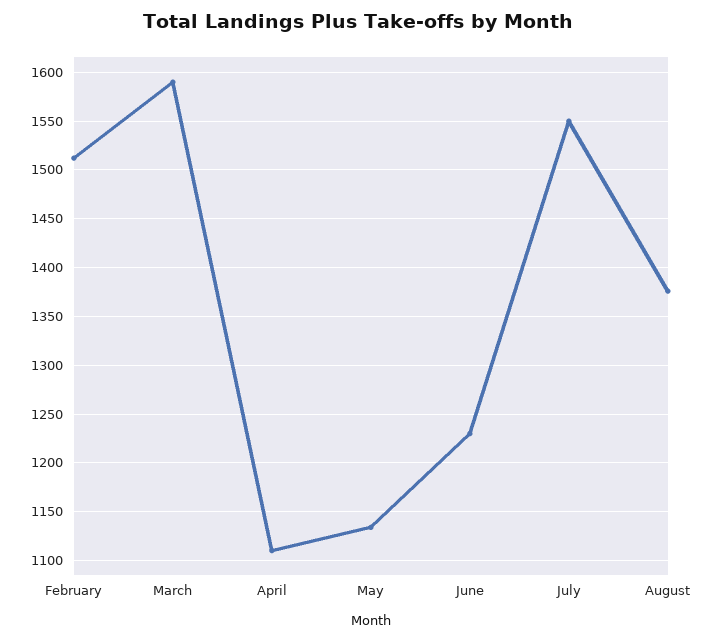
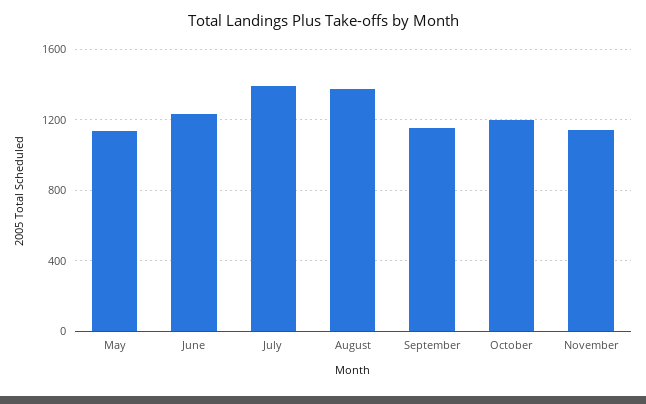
February: 1510 -> none
March: 1590 -> none
April: 1110 -> none
July: 1550 -> 1400
September: none -> 1150
October: none -> 1200
November: none -> 1150

